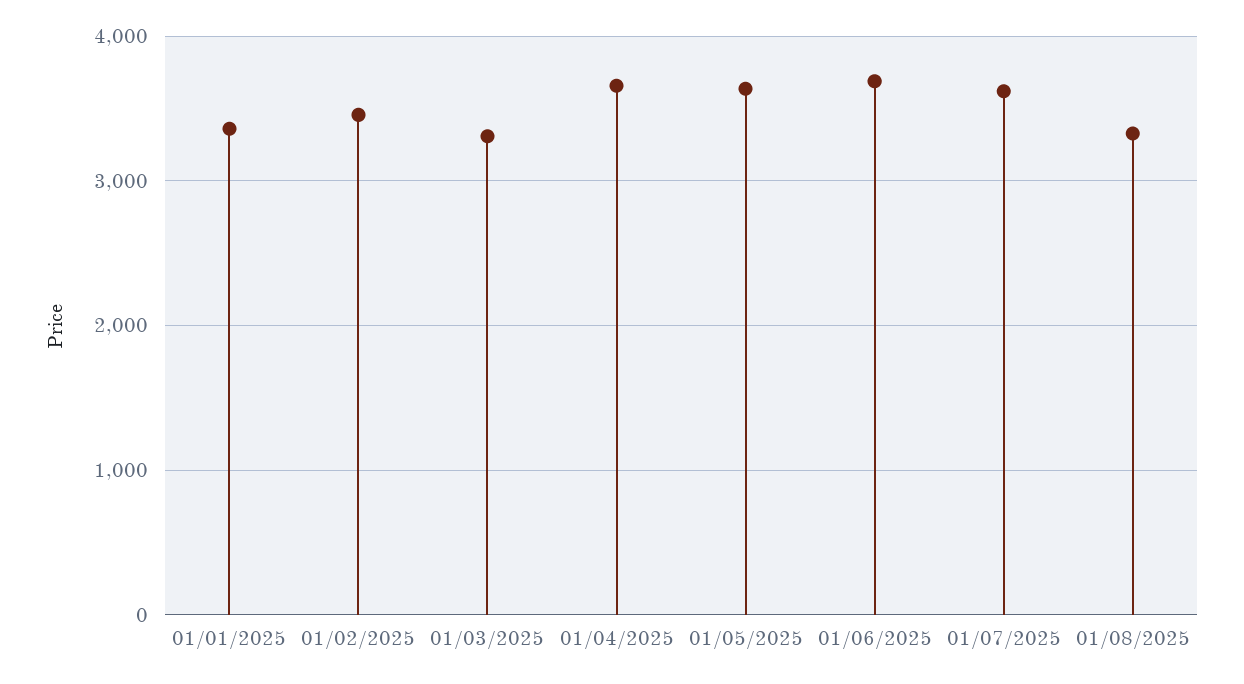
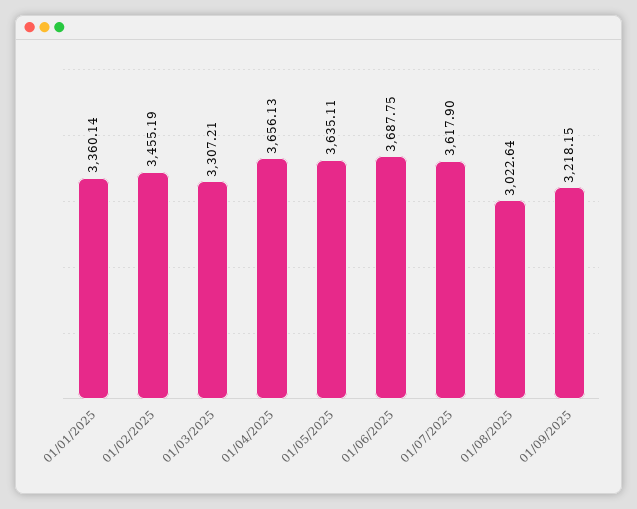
01/08/2025: 3300 -> 3022.64
01/09/2025: none -> 3218.15

